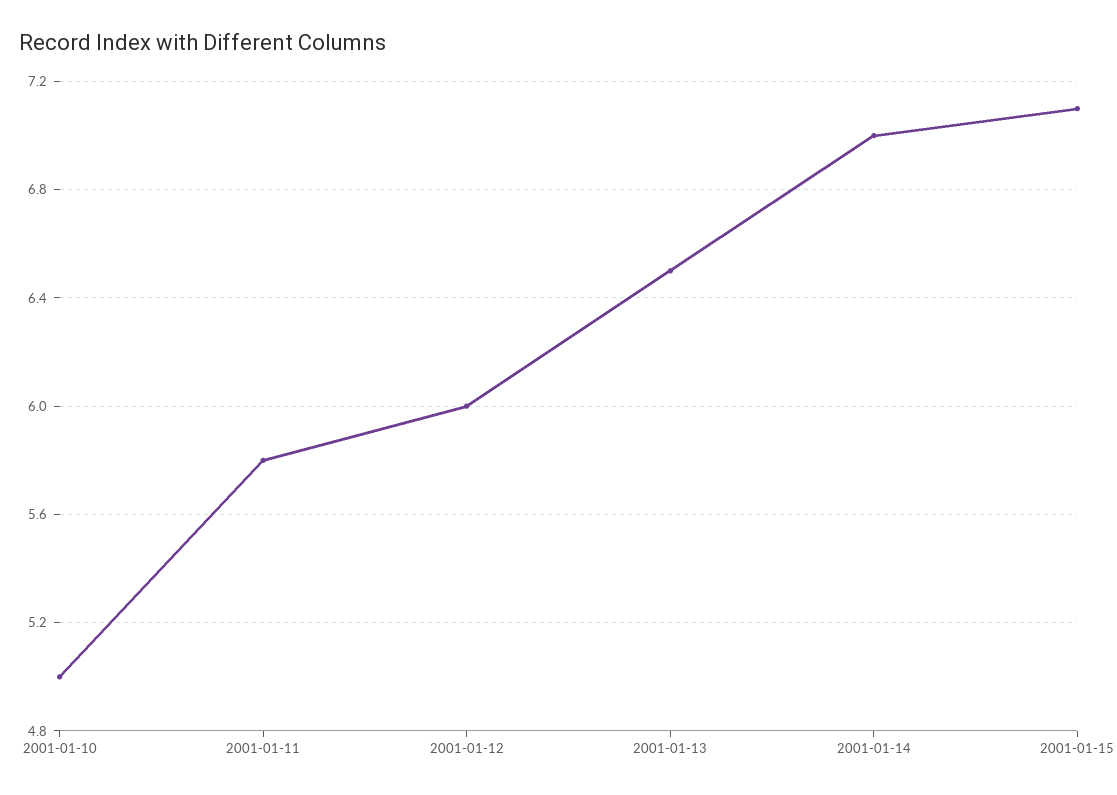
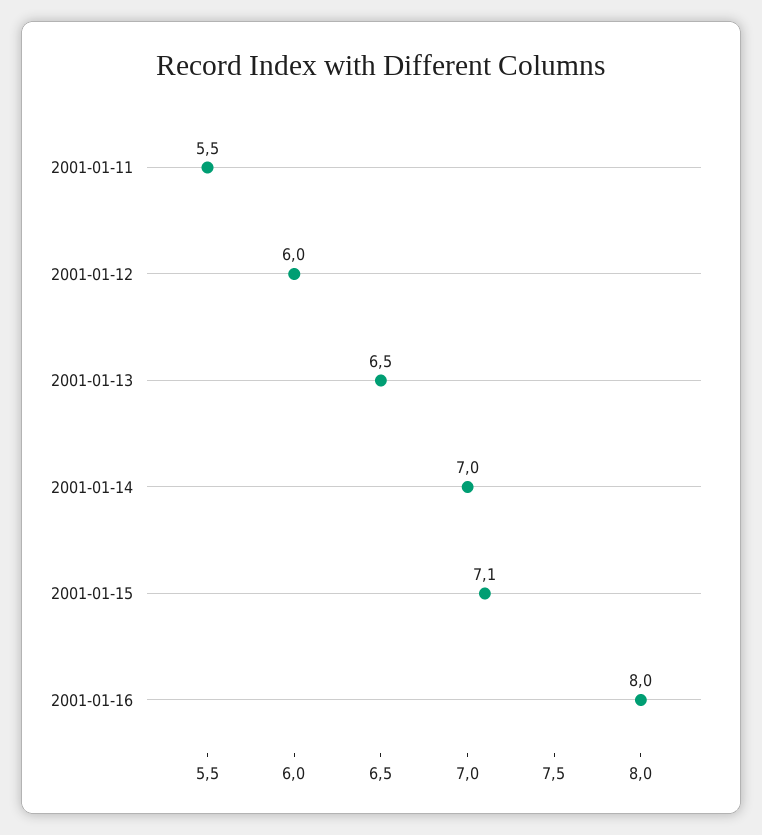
2001-01-10: 5 -> none
2001-01-11: 5.8 -> 5.5
2001-01-16: none -> 8

